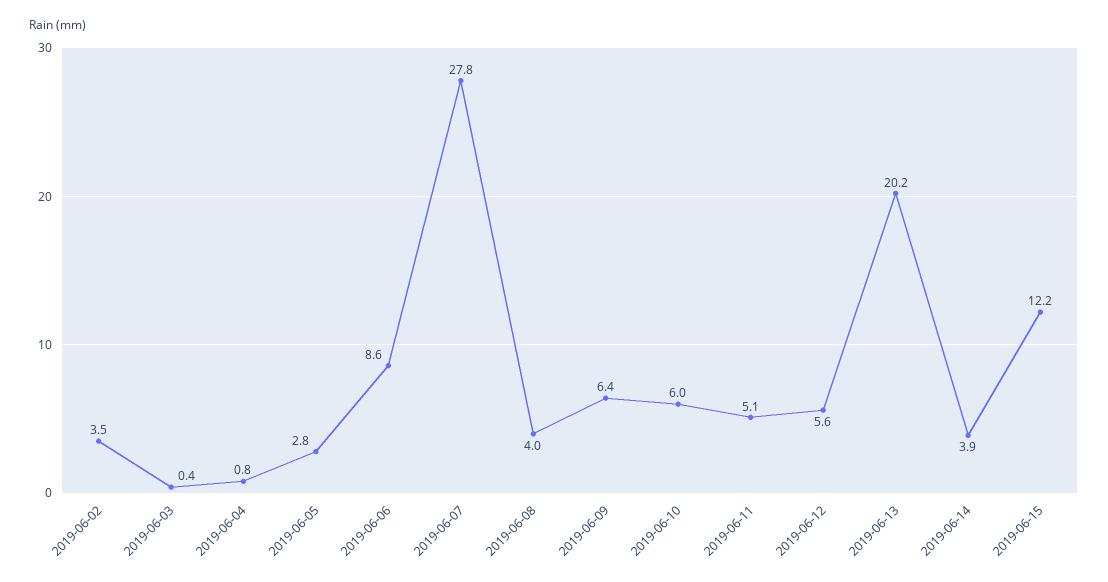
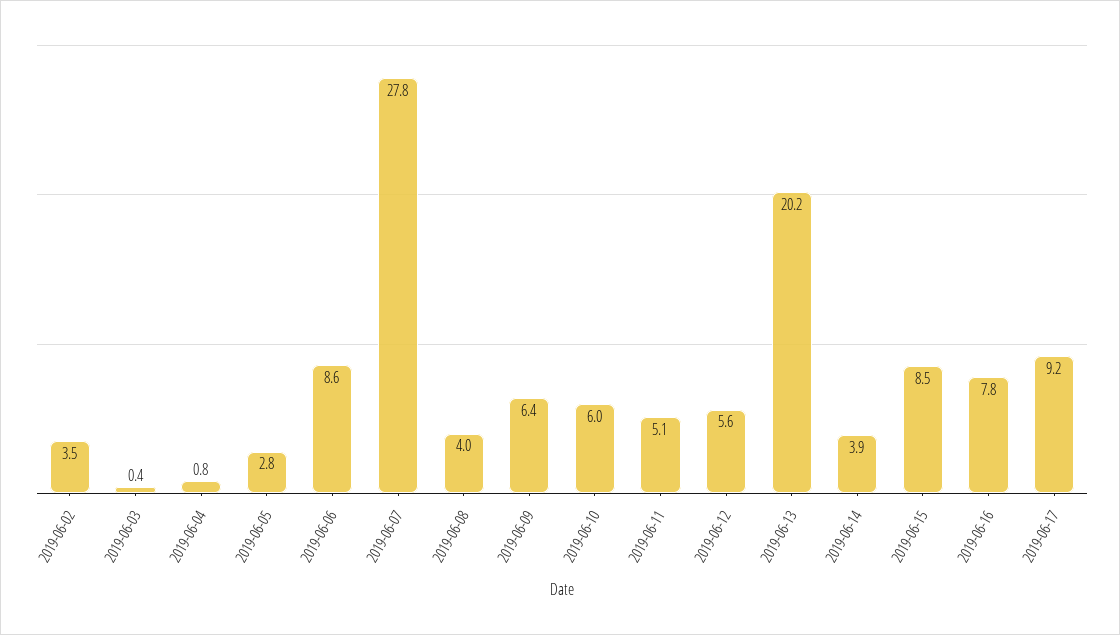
2019-06-15: 12.2 -> 8.5
2019-06-16: none -> 7.8
2019-06-17: none -> 9.2

